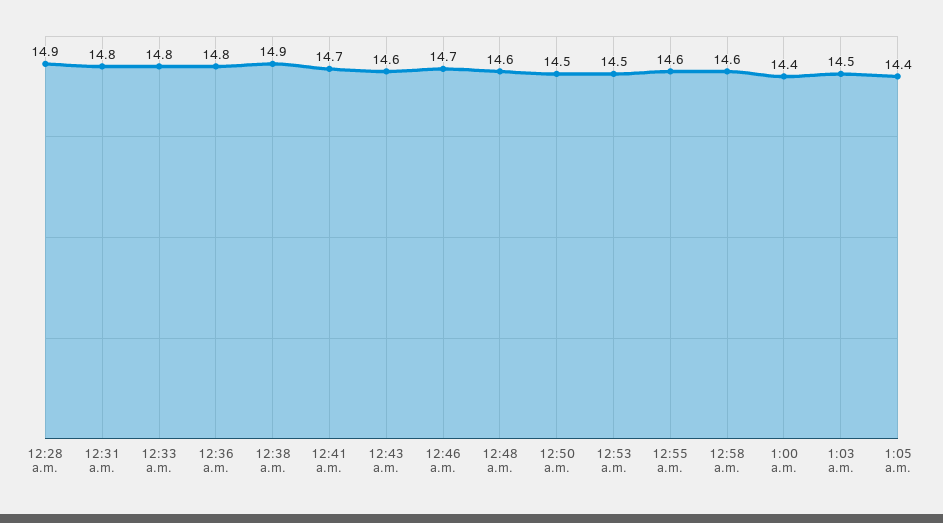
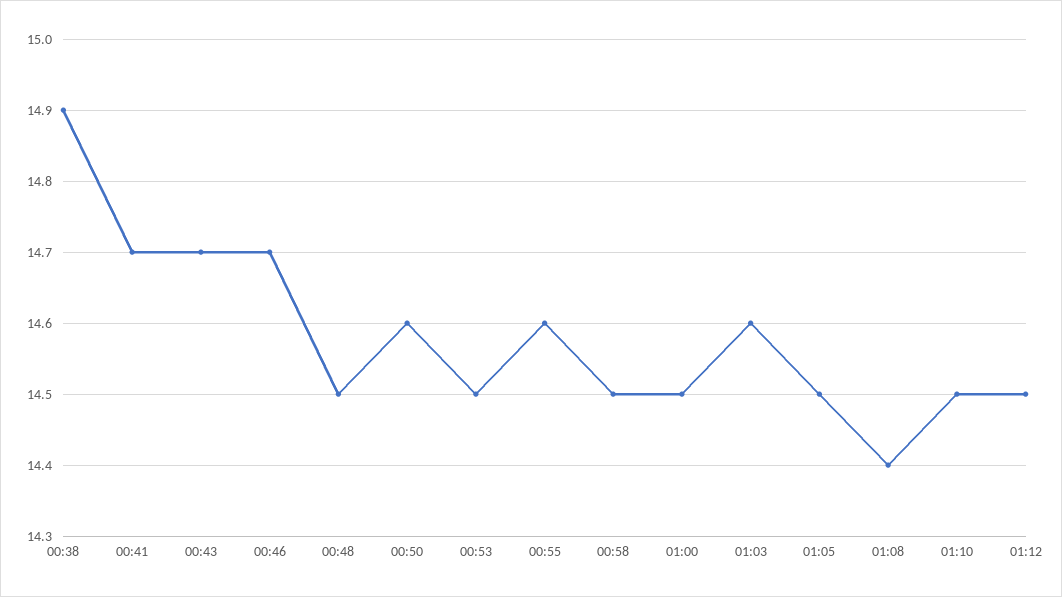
12:28 a.m.: 14.9 -> none
12:31 a.m.: 14.8 -> none
12:33 a.m.: 14.8 -> none
12:36 a.m.: 14.8 -> none
12:43 a.m.: 14.6 -> 14.7
12:48 a.m.: 14.6 -> 14.5
12:50 a.m.: 14.5 -> 14.6
12:58 a.m.: 14.6 -> 14.5
1:00 a.m.: 14.4 -> 14.5
1:03 a.m.: 14.5 -> 14.6
1:05 a.m.: 14.4 -> 14.5
01:08: none -> 14.4
01:10: none -> 14.5
01:12: none -> 14.5

